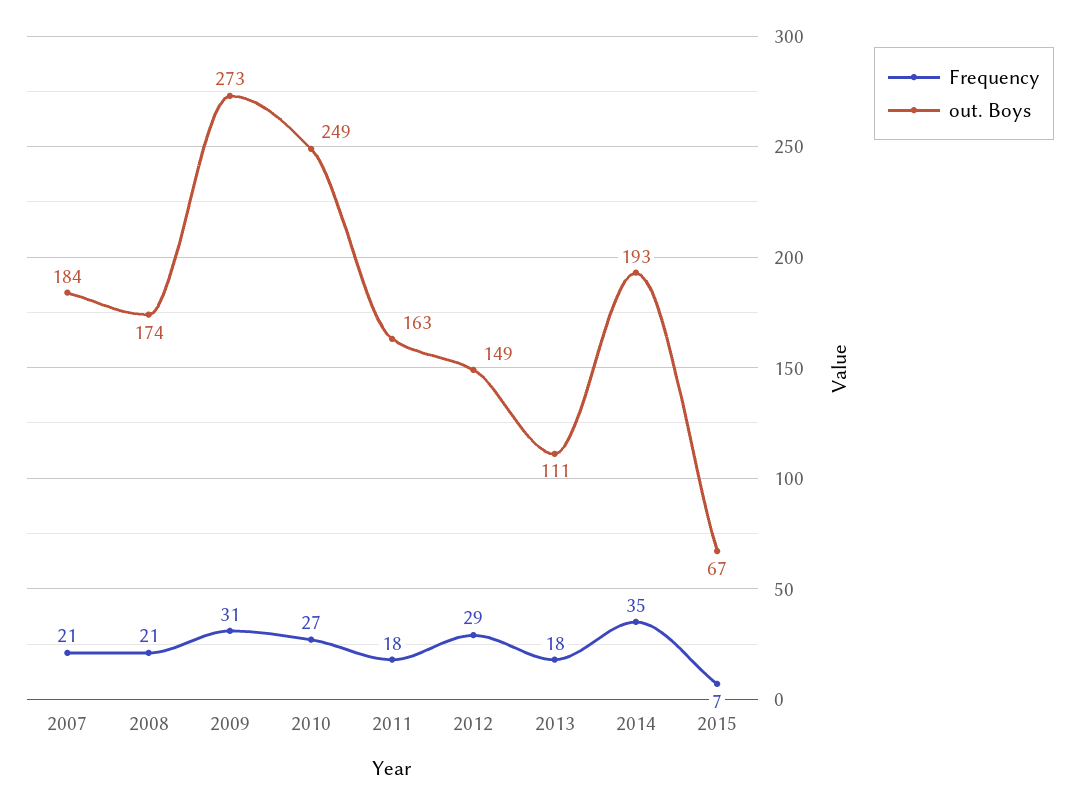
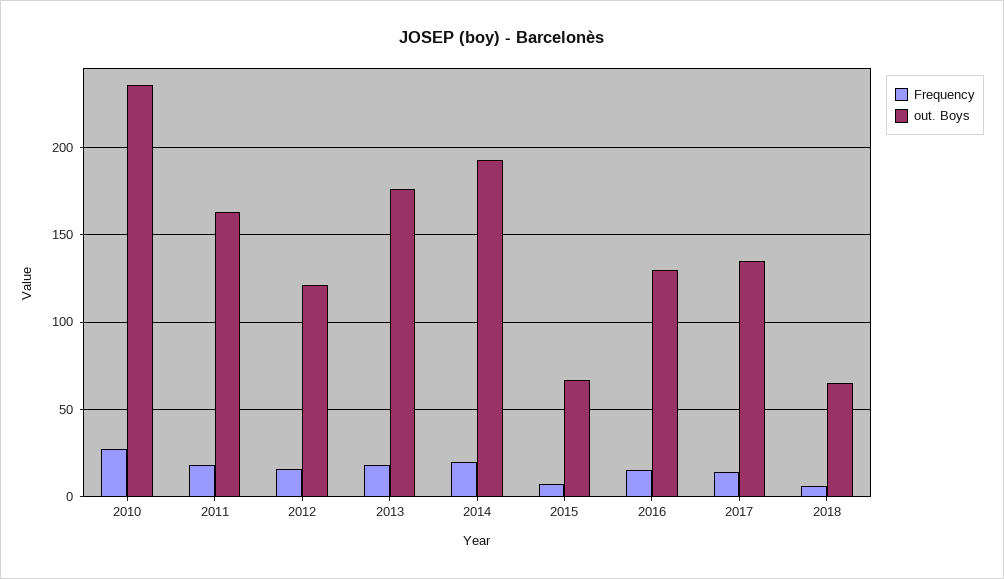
Frequency, 2007: 21 -> none
out. Boys, 2007: 184 -> none
Frequency, 2008: 21 -> none
out. Boys, 2008: 174 -> none
Frequency, 2009: 31 -> none
out. Boys, 2009: 273 -> none
out. Boys, 2010: 249 -> 235
Frequency, 2012: 29 -> 15
out. Boys, 2012: 149 -> 120
out. Boys, 2013: 111 -> 175
Frequency, 2014: 35 -> 20
Frequency, 2016: none -> 15
out. Boys, 2016: none -> 130
Frequency, 2017: none -> 15
out. Boys, 2017: none -> 135
Frequency, 2018: none -> 5
out. Boys, 2018: none -> 65

